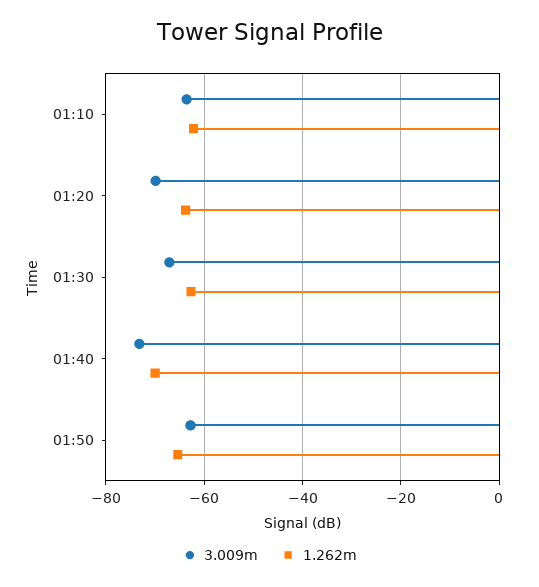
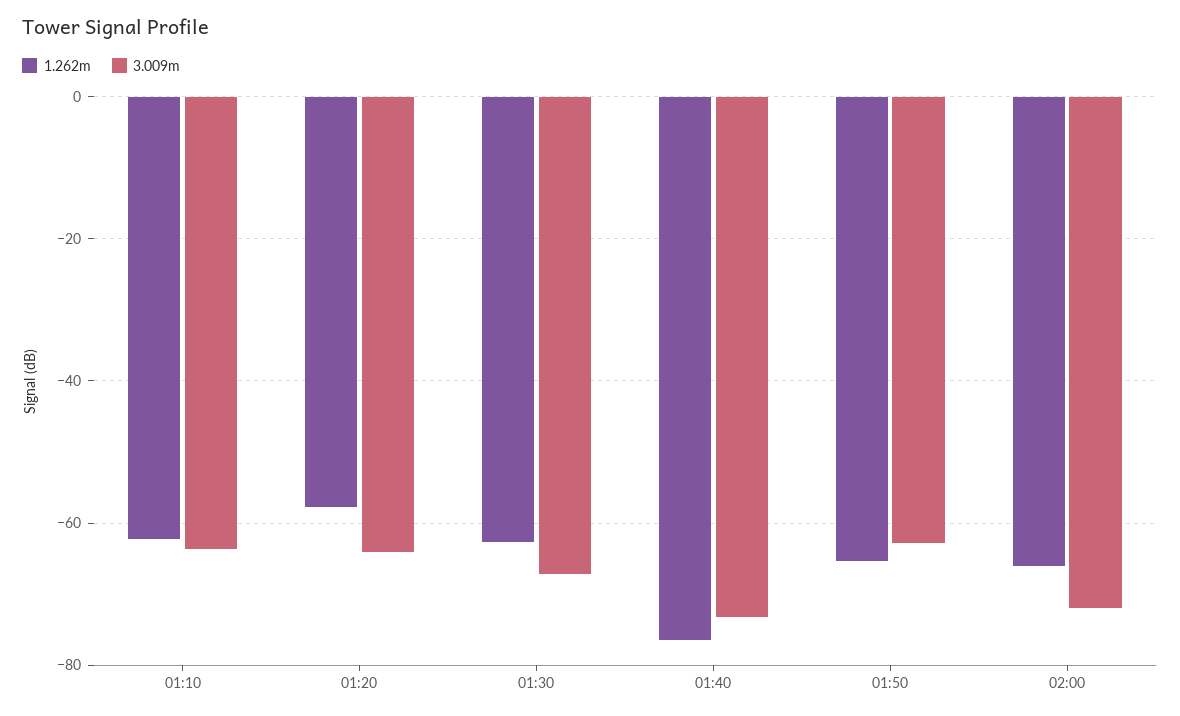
3.009m, 01:20: -70 -> -64
1.262m, 01:20: -64 -> -58
1.262m, 01:40: -70 -> -76
1.262m, 02:00: none -> -66
3.009m, 02:00: none -> -72

